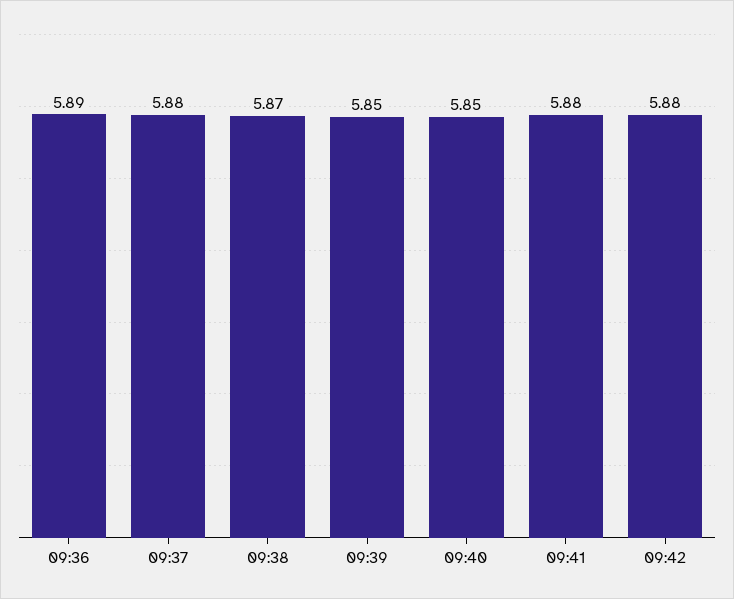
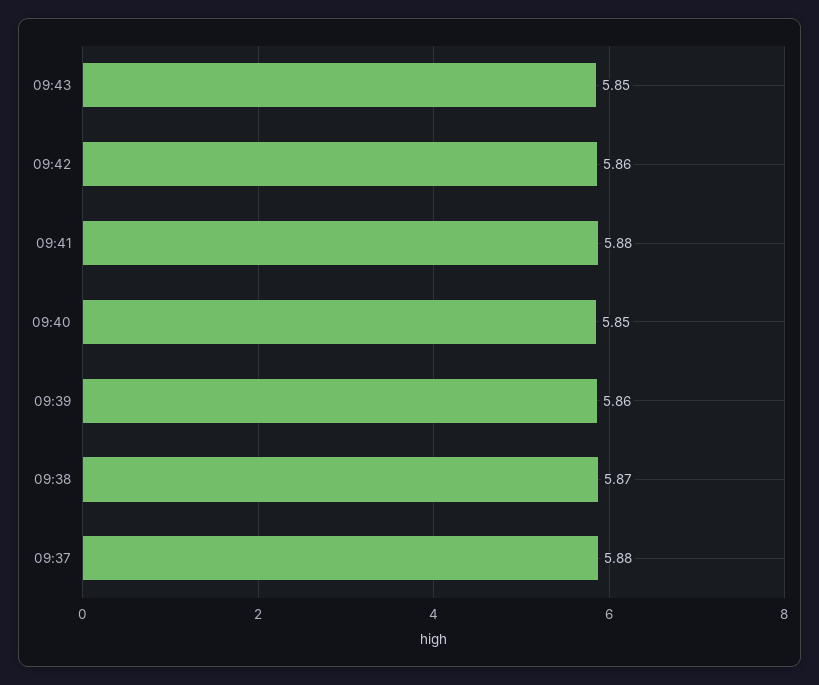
09:36: 5.89 -> none
09:39: 5.85 -> 5.86
09:42: 5.88 -> 5.86
09:43: none -> 5.85

